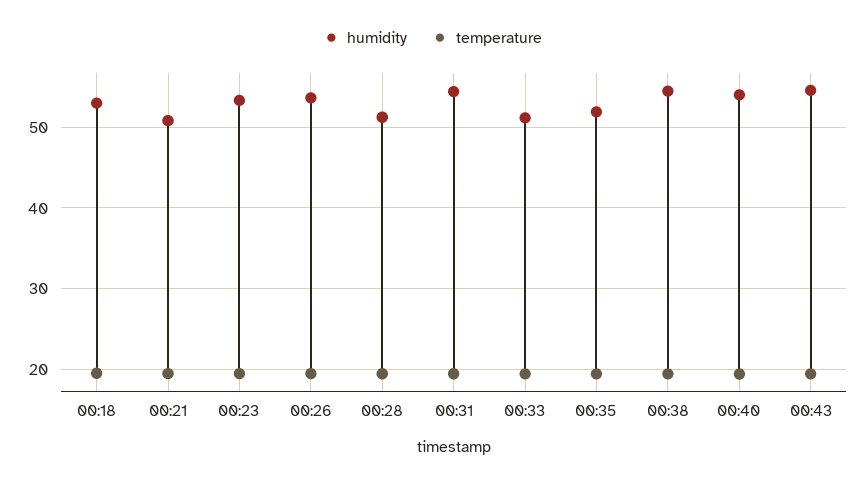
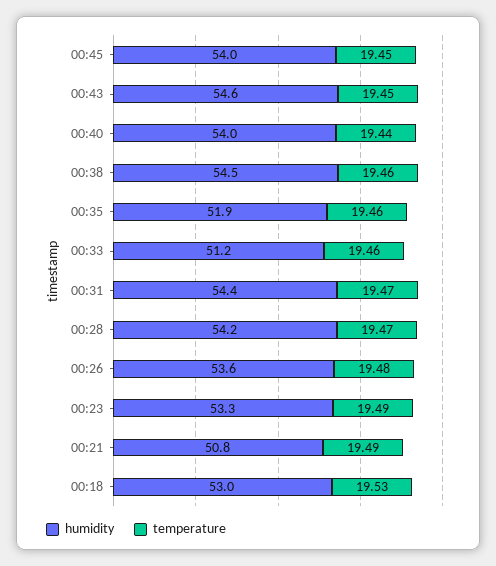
humidity, 00:28: 51 -> 54.2
humidity, 00:45: none -> 54
temperature, 00:45: none -> 19.45

